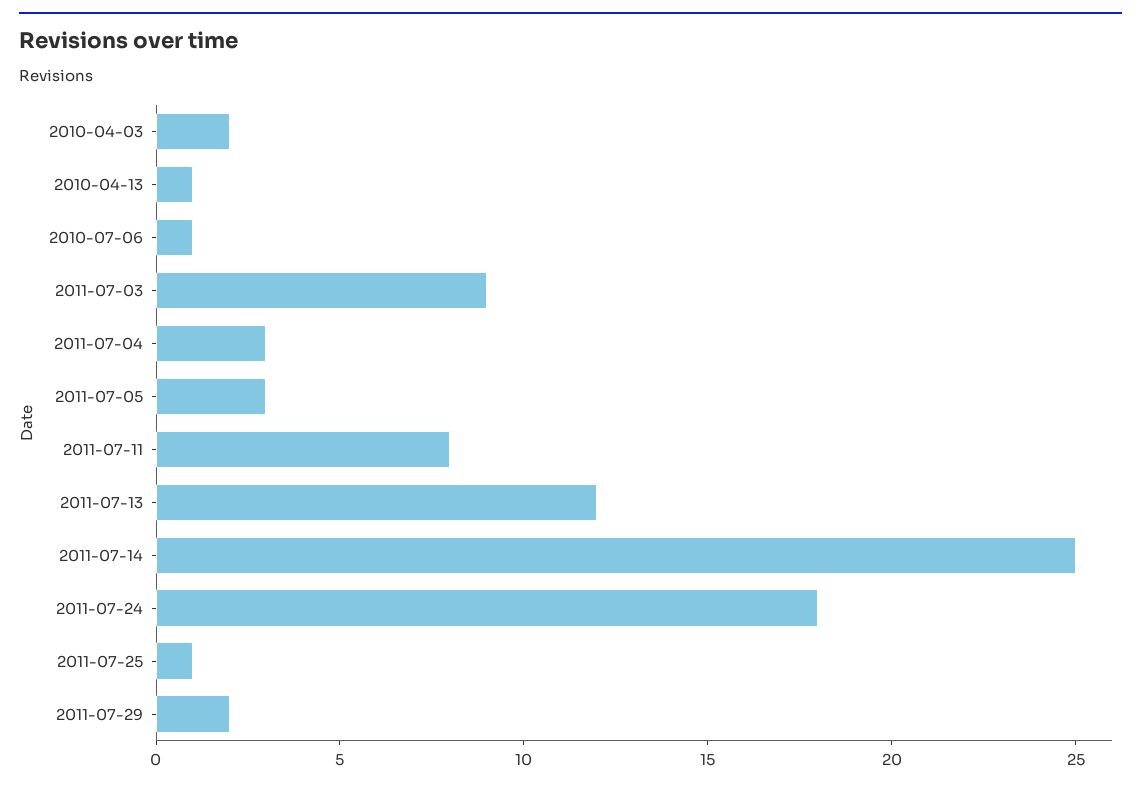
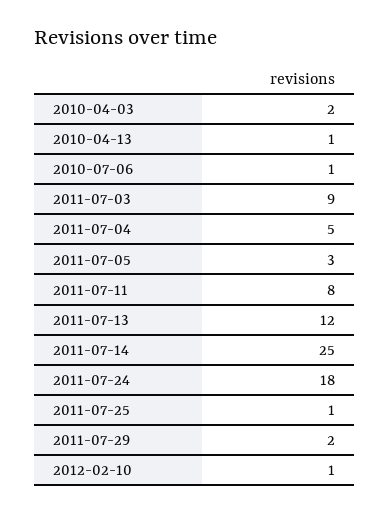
2011-07-04: 3 -> 5
2012-02-10: none -> 1

